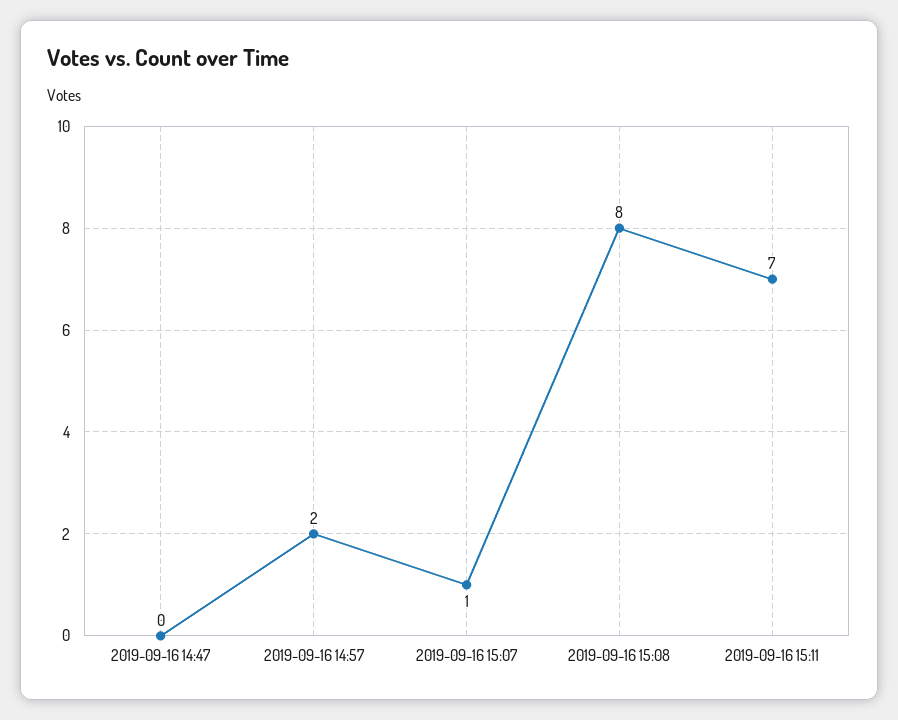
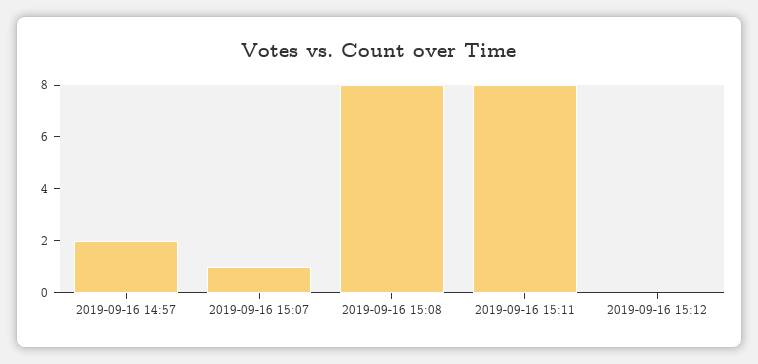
2019-09-16 14:47: 0 -> none
2019-09-16 15:11: 7 -> 8
2019-09-16 15:12: none -> 0

